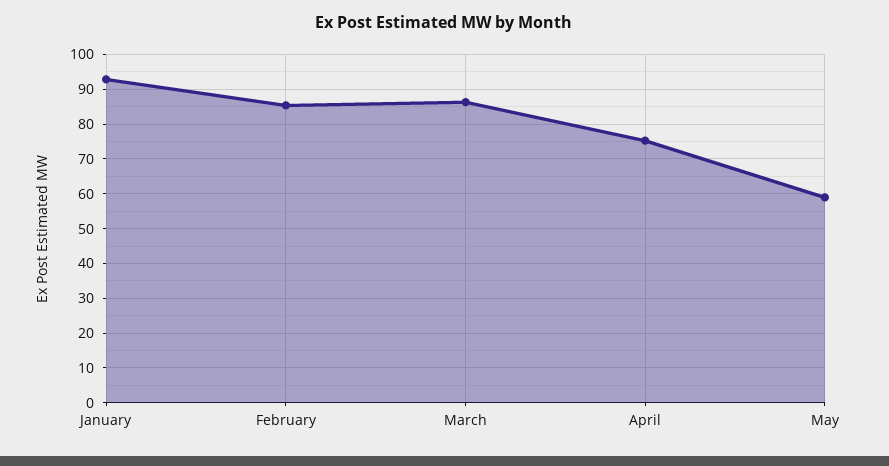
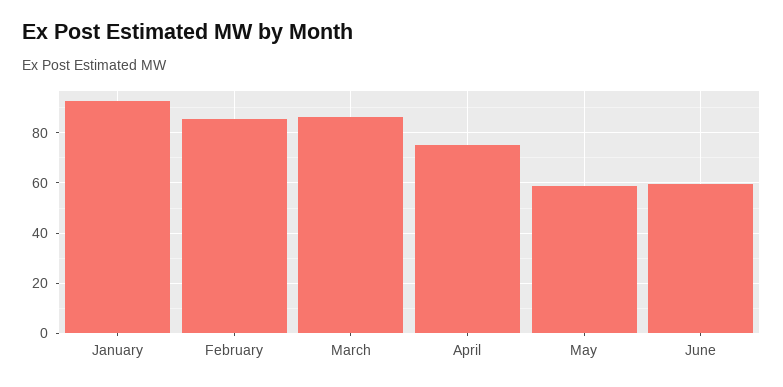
June: none -> 60

